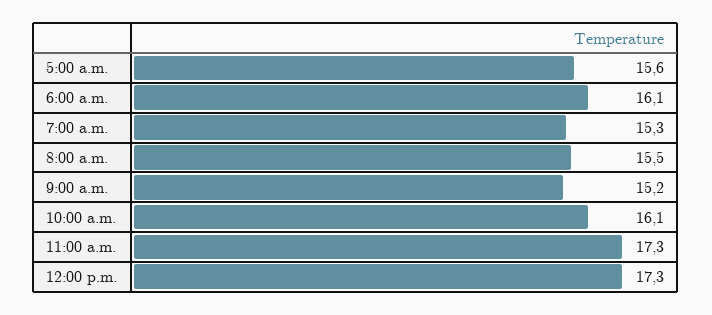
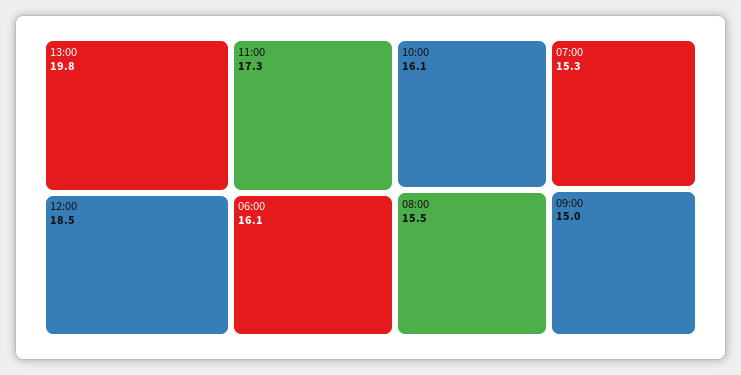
5:00 a.m.: 15.6 -> none
9:00 a.m.: 15.2 -> 15
12:00 p.m.: 17.3 -> 18.5
13:00: none -> 19.8

